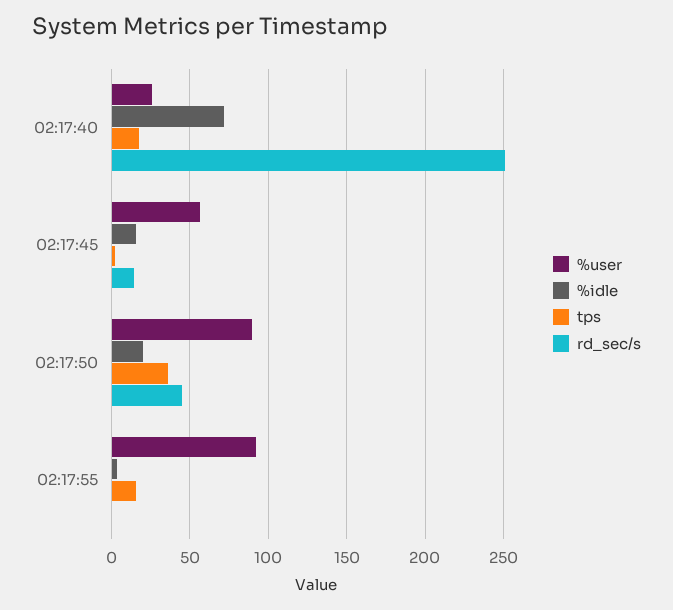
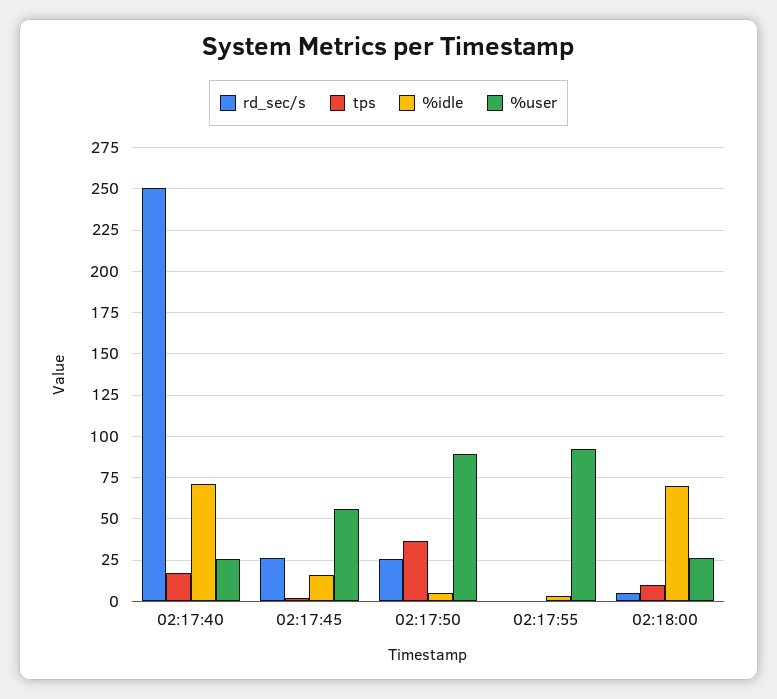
rd_sec/s, 02:17:45: 15 -> 25
%idle, 02:17:50: 20 -> 5
rd_sec/s, 02:17:50: 45 -> 25
tps, 02:17:55: 15 -> 0
rd_sec/s, 02:18:00: none -> 5
tps, 02:18:00: none -> 10
%idle, 02:18:00: none -> 70
%user, 02:18:00: none -> 25

